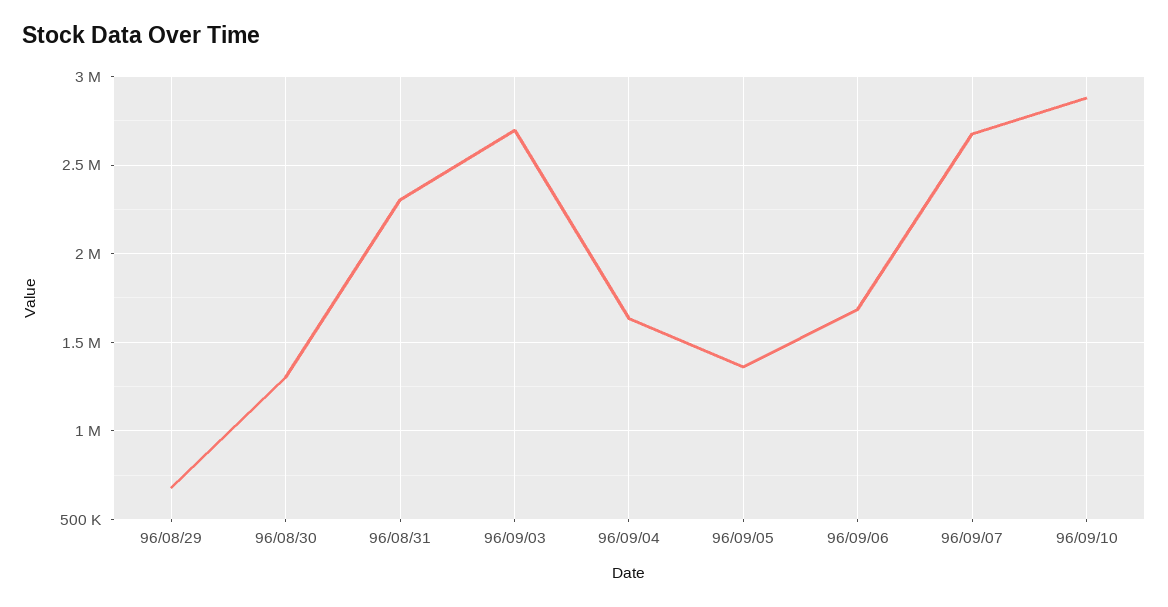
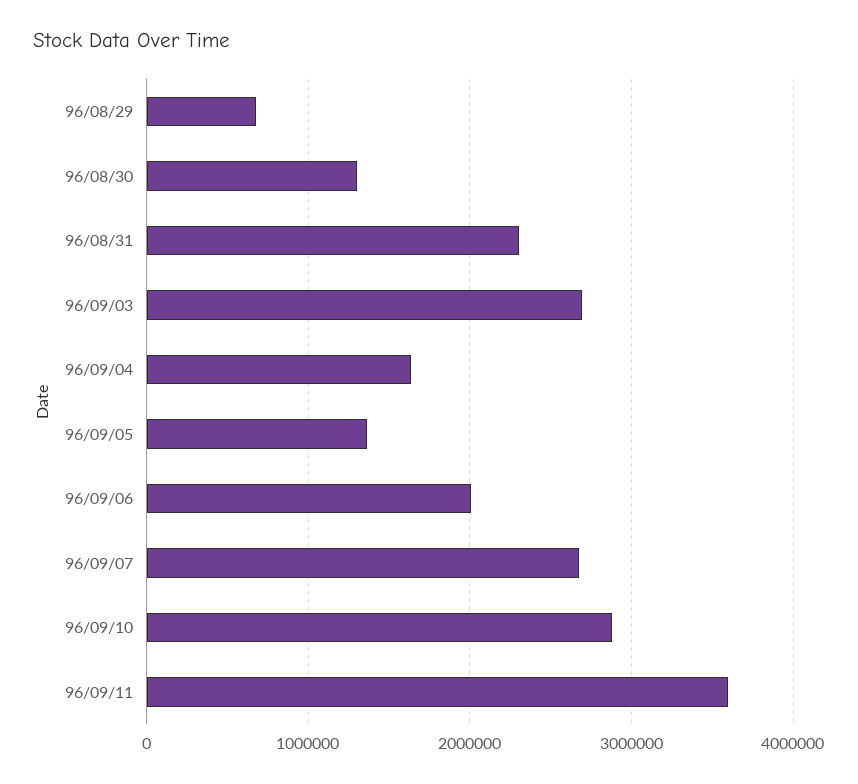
96/09/06: 1700000 -> 2000000
96/09/11: none -> 3600000

